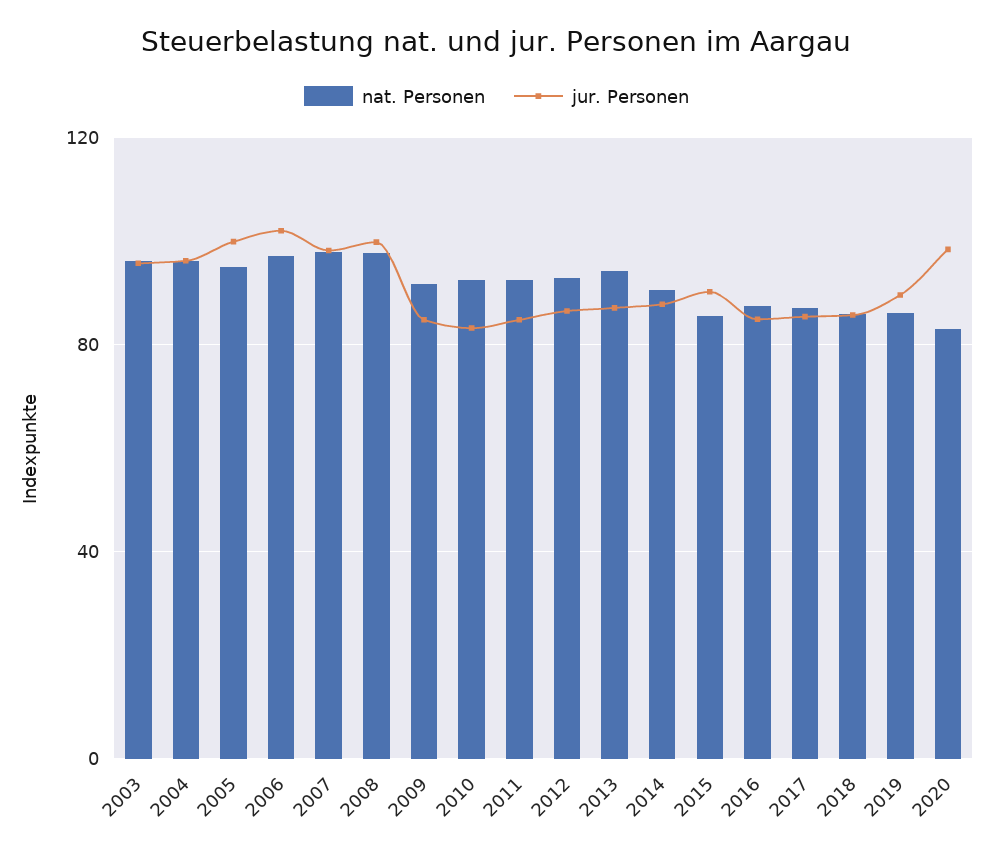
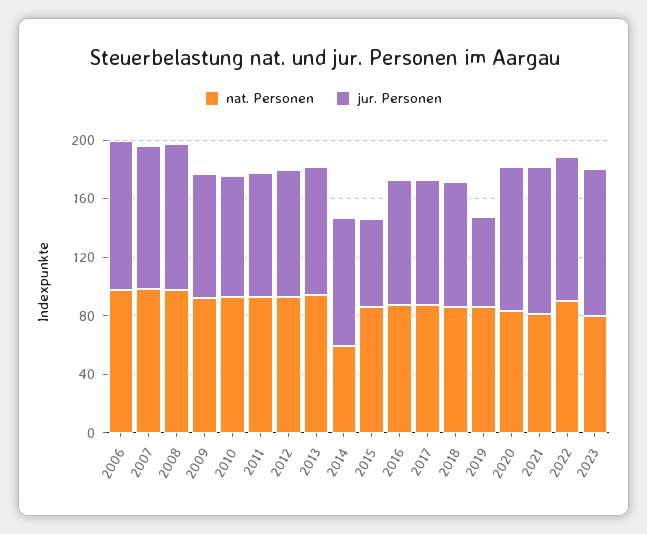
nat. Personen, 2003: 95 -> none
jur. Personen, 2003: 95 -> none
nat. Personen, 2004: 95 -> none
jur. Personen, 2004: 95 -> none
nat. Personen, 2005: 95 -> none
jur. Personen, 2005: 100 -> none
nat. Personen, 2014: 90 -> 60
jur. Personen, 2015: 90 -> 60
jur. Personen, 2019: 90 -> 60
nat. Personen, 2021: none -> 80
jur. Personen, 2021: none -> 100
nat. Personen, 2022: none -> 90
jur. Personen, 2022: none -> 100
nat. Personen, 2023: none -> 80
jur. Personen, 2023: none -> 100

